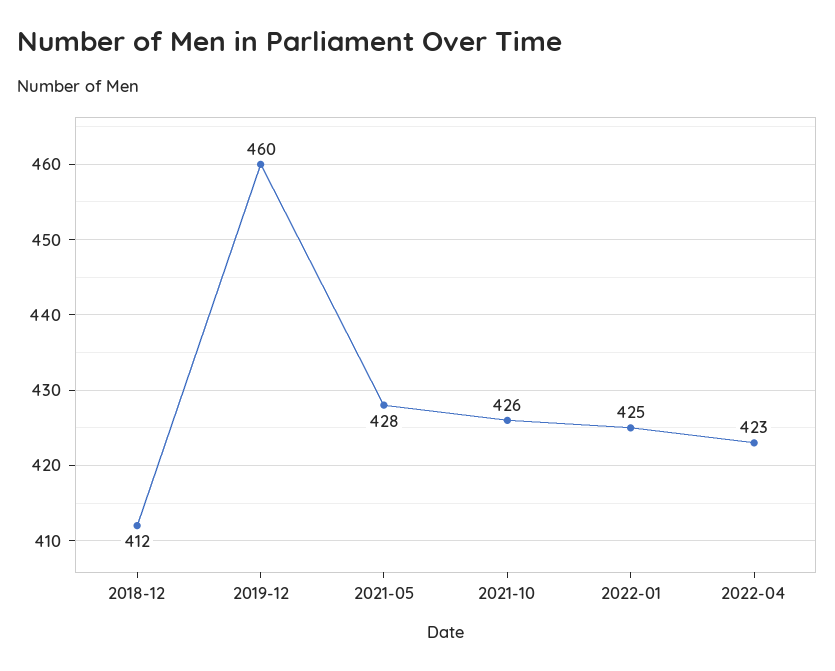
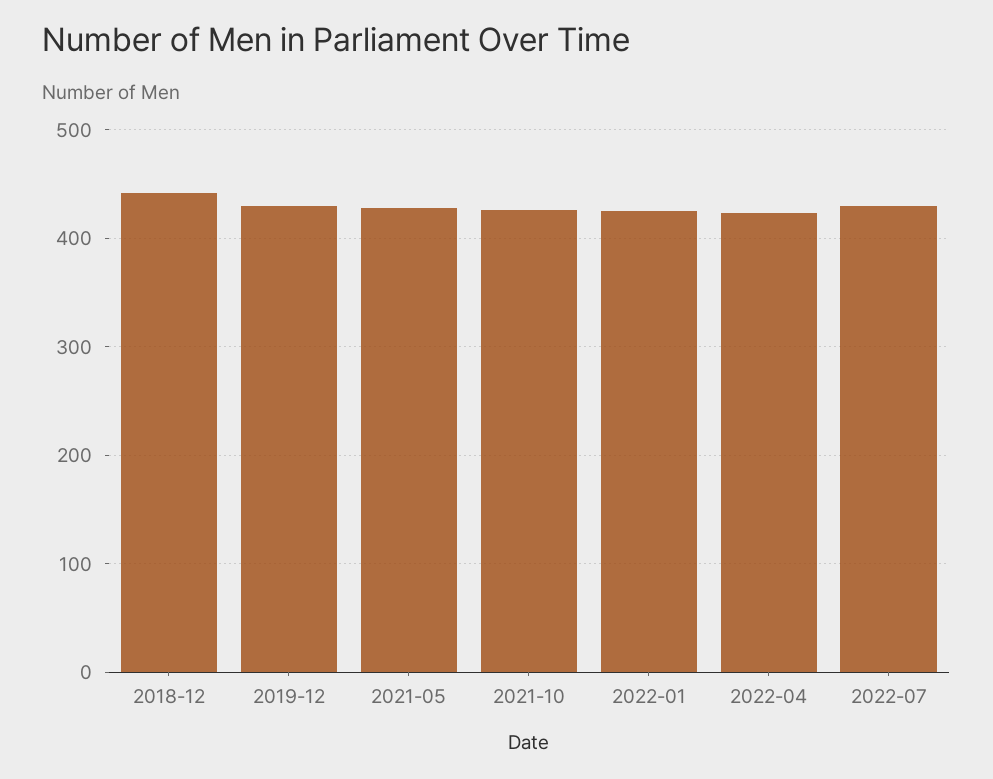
2018-12: 412 -> 440
2019-12: 460 -> 430
2022-07: none -> 430

